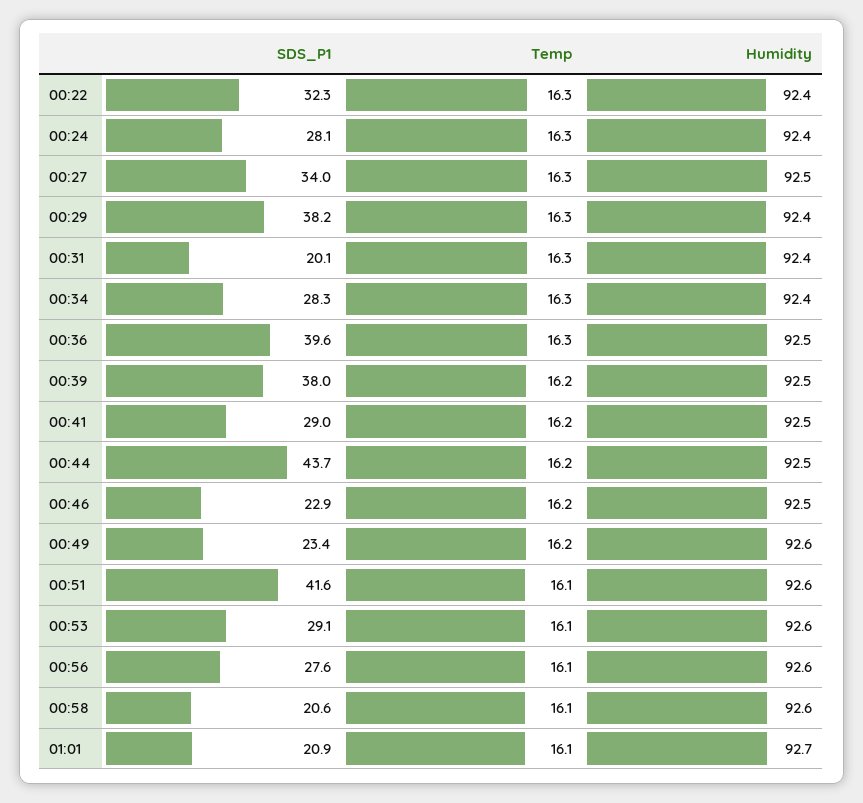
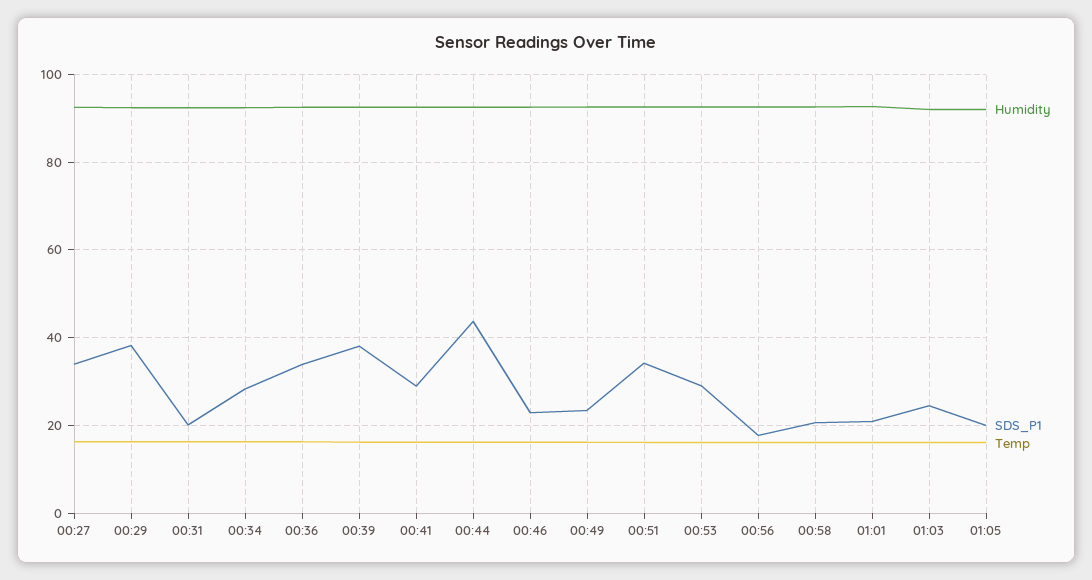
SDS_P1, 00:22: 32.3 -> none
Temp, 00:22: 16.3 -> none
Humidity, 00:22: 92.4 -> none
SDS_P1, 00:24: 28.1 -> none
Temp, 00:24: 16.3 -> none
Humidity, 00:24: 92.4 -> none
SDS_P1, 00:36: 39.6 -> 34
SDS_P1, 00:51: 41.6 -> 34
SDS_P1, 00:56: 27.6 -> 18
Humidity, 01:03: none -> 92
SDS_P1, 01:03: none -> 24
Temp, 01:03: none -> 16
Humidity, 01:05: none -> 92
SDS_P1, 01:05: none -> 20
Temp, 01:05: none -> 16

